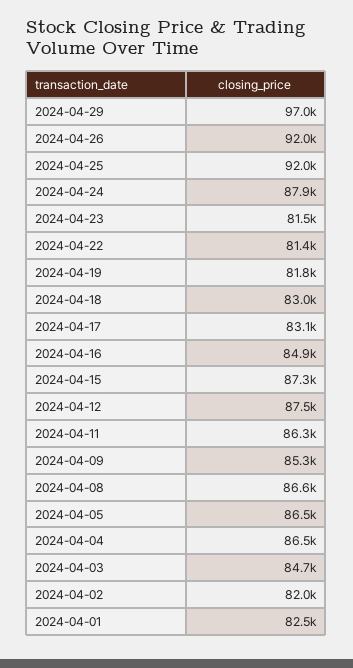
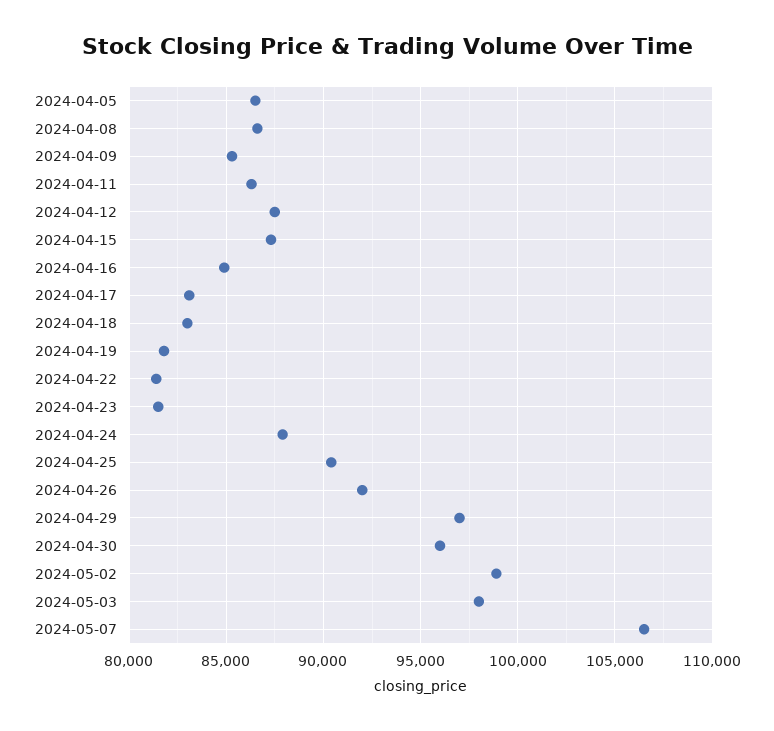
2024-04-25: 92000 -> 90500
2024-04-04: 86500 -> none
2024-04-03: 84700 -> none
2024-04-02: 82000 -> none
2024-04-01: 82500 -> none
2024-04-30: none -> 96000
2024-05-02: none -> 99000
2024-05-03: none -> 98000
2024-05-07: none -> 106500

